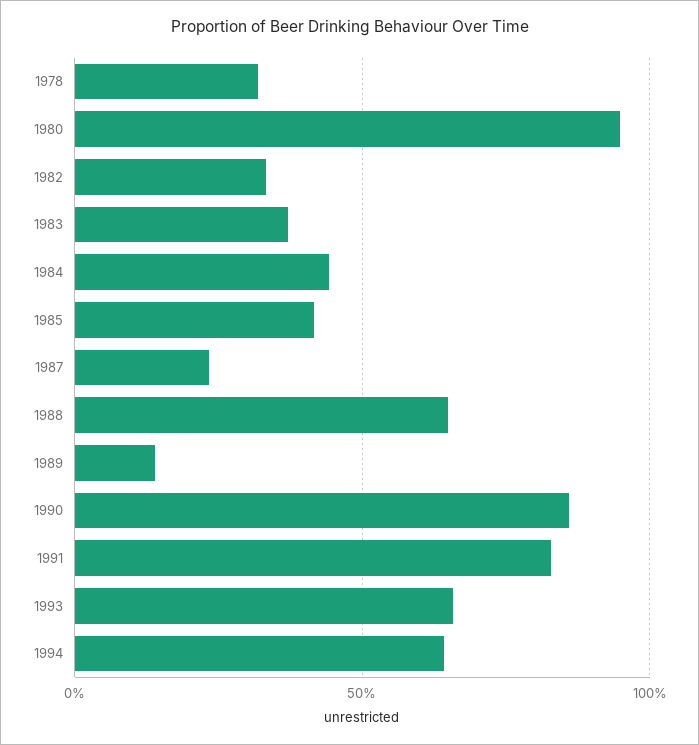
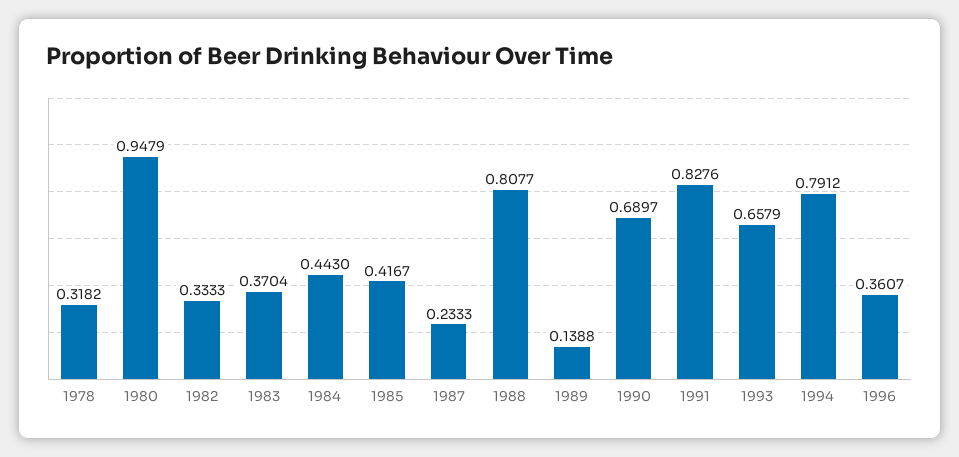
1988: 0.65 -> 0.8077
1990: 0.85 -> 0.6897
1994: 0.65 -> 0.7912
1996: none -> 0.3607

